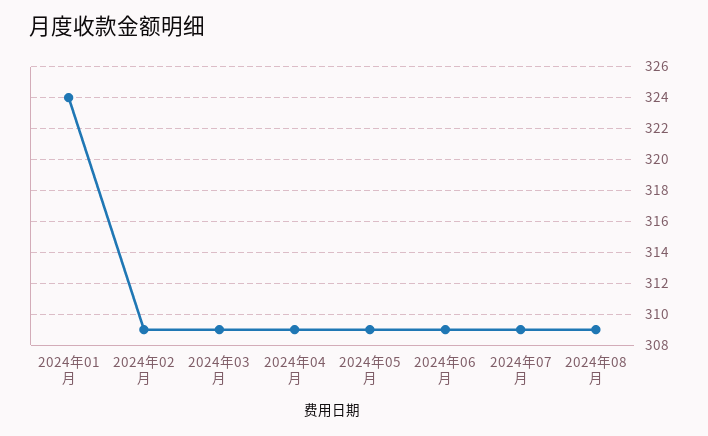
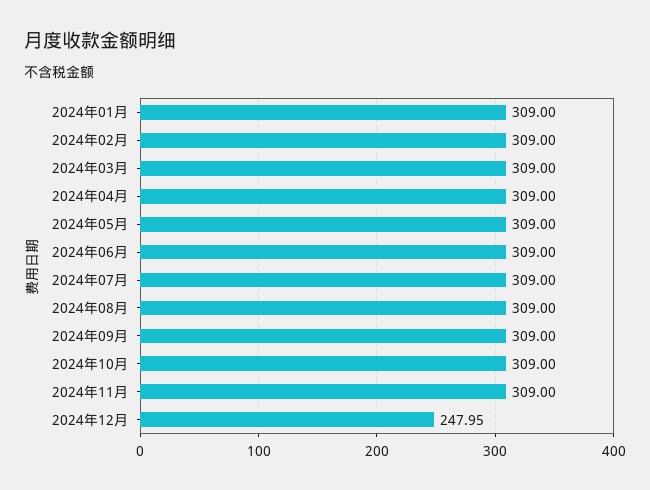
2024年01月: 324 -> 309
2024年09月: none -> 309
2024年10月: none -> 309
2024年11月: none -> 309
2024年12月: none -> 247.95

